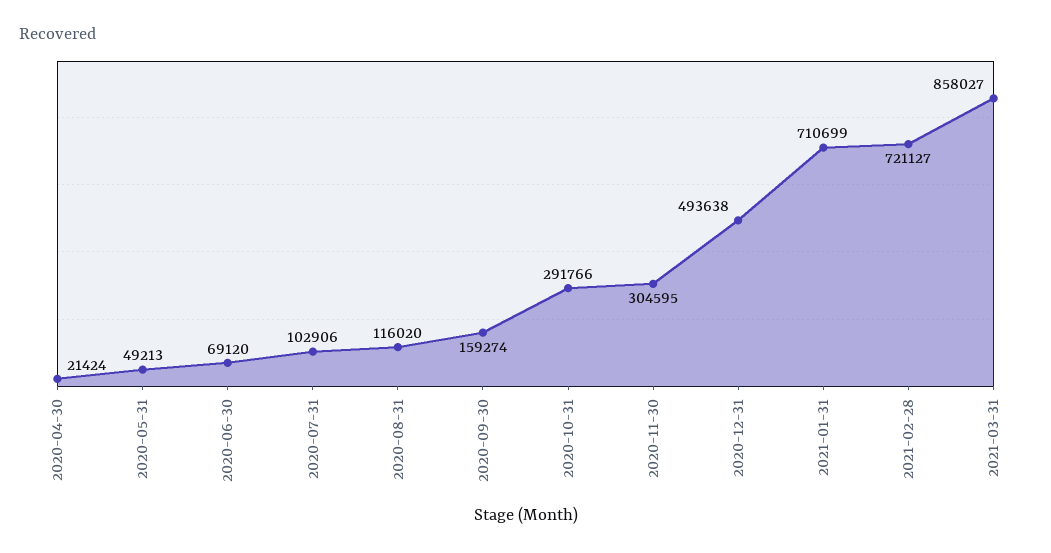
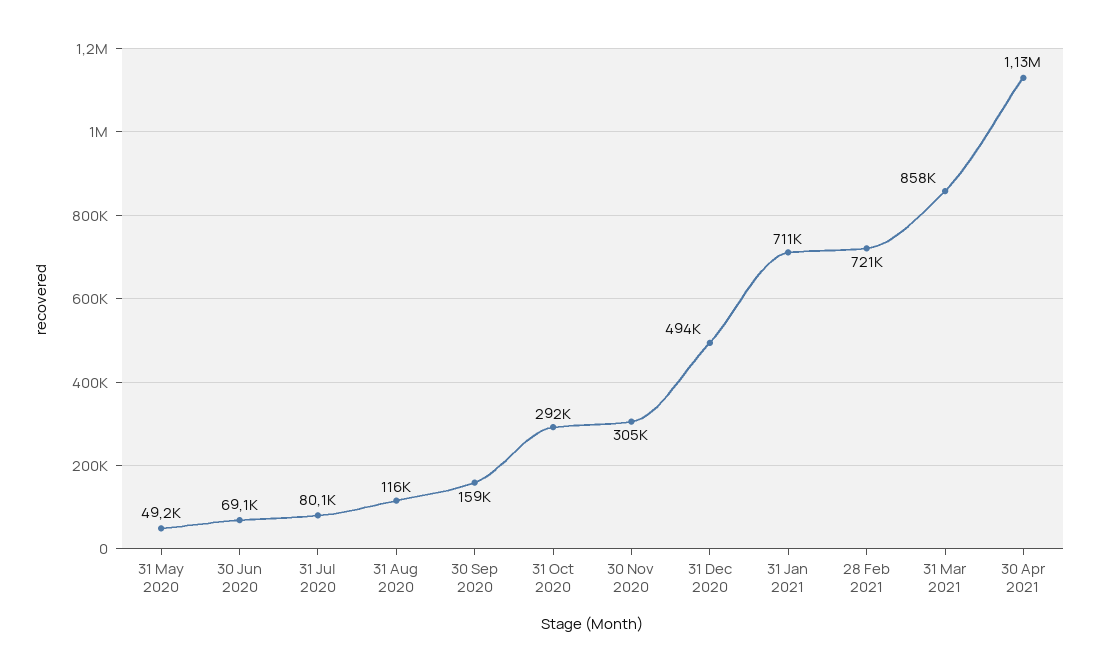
2020-04-30: 21424 -> none
2020-07-31: 102906 -> 80100
30 Apr 2021: none -> 1130000

